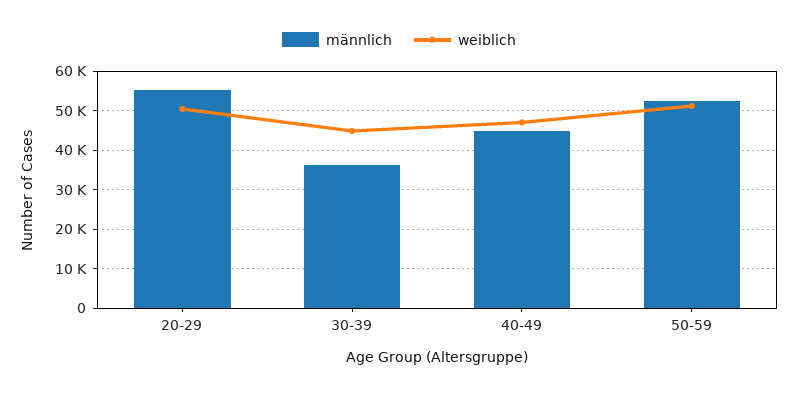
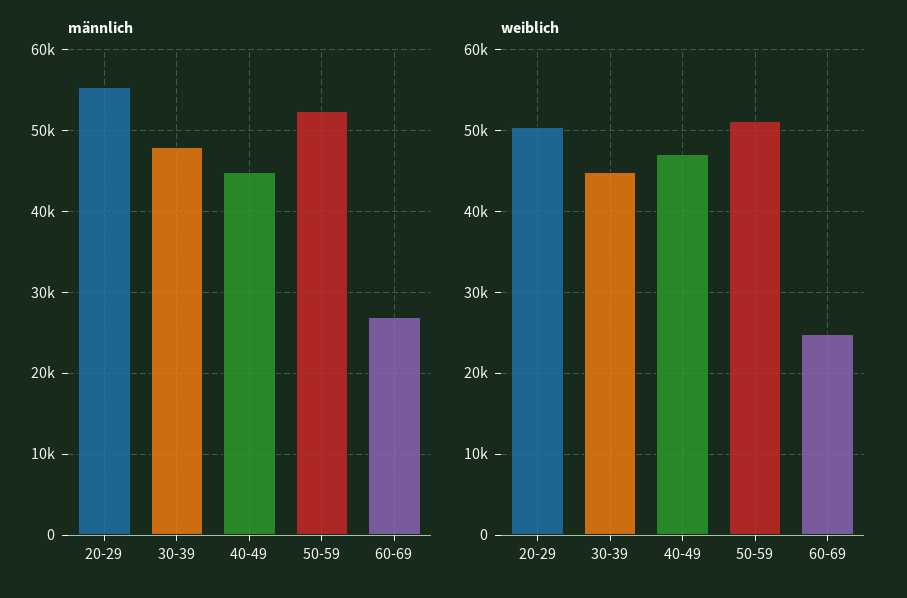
männlich, 30-39: 36000 -> 48000
männlich, 60-69: none -> 27000
weiblich, 60-69: none -> 25000

